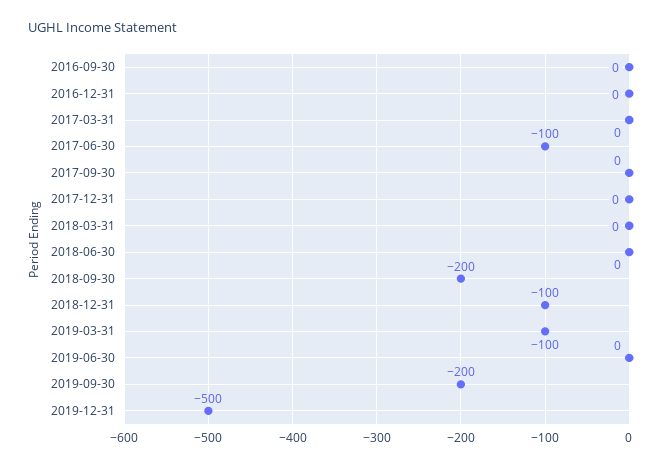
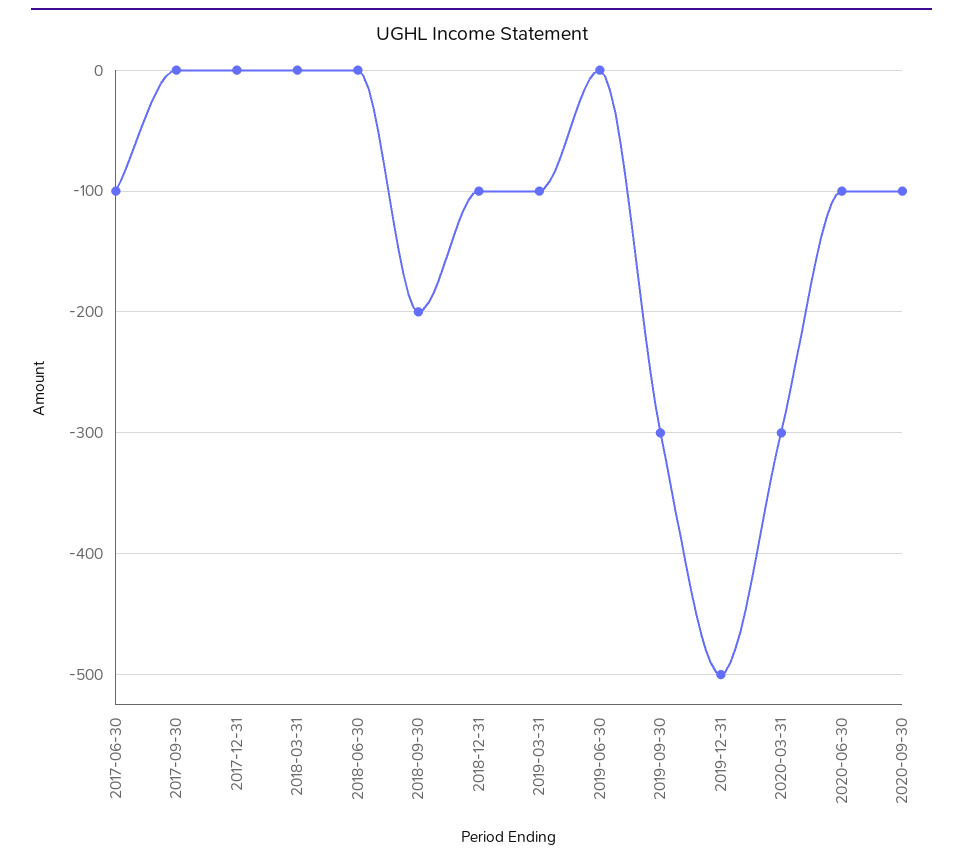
2016-09-30: 0 -> none
2016-12-31: 0 -> none
2017-03-31: 0 -> none
2019-09-30: -200 -> -300
2020-03-31: none -> -300
2020-06-30: none -> -100
2020-09-30: none -> -100

